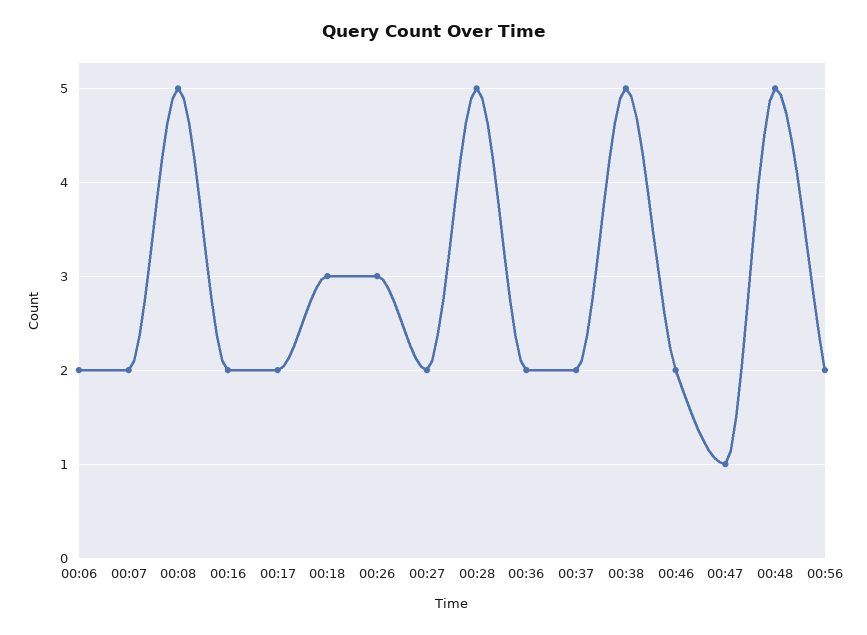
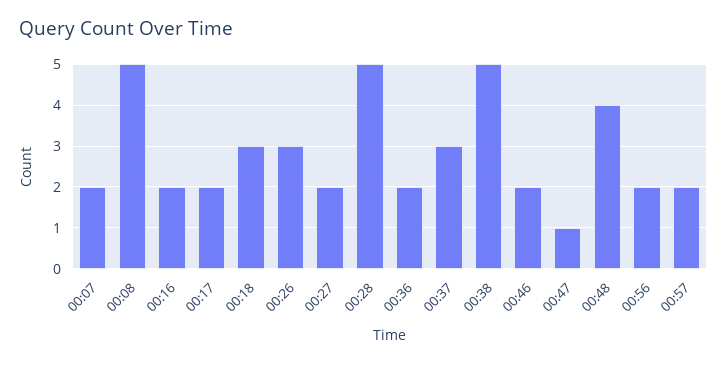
00:06: 2 -> none
00:37: 2 -> 3
00:48: 5 -> 4
00:57: none -> 2

